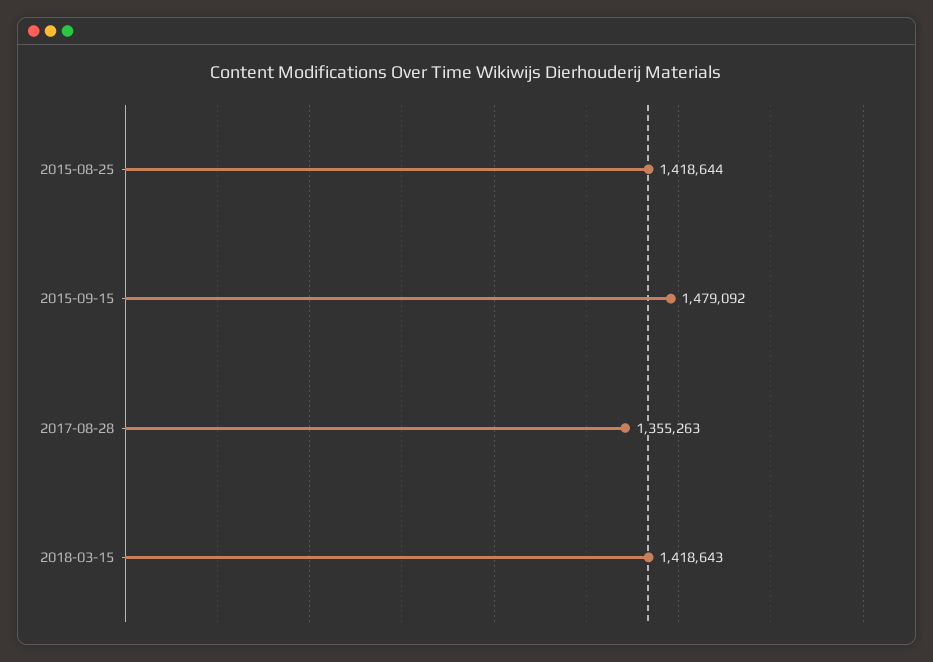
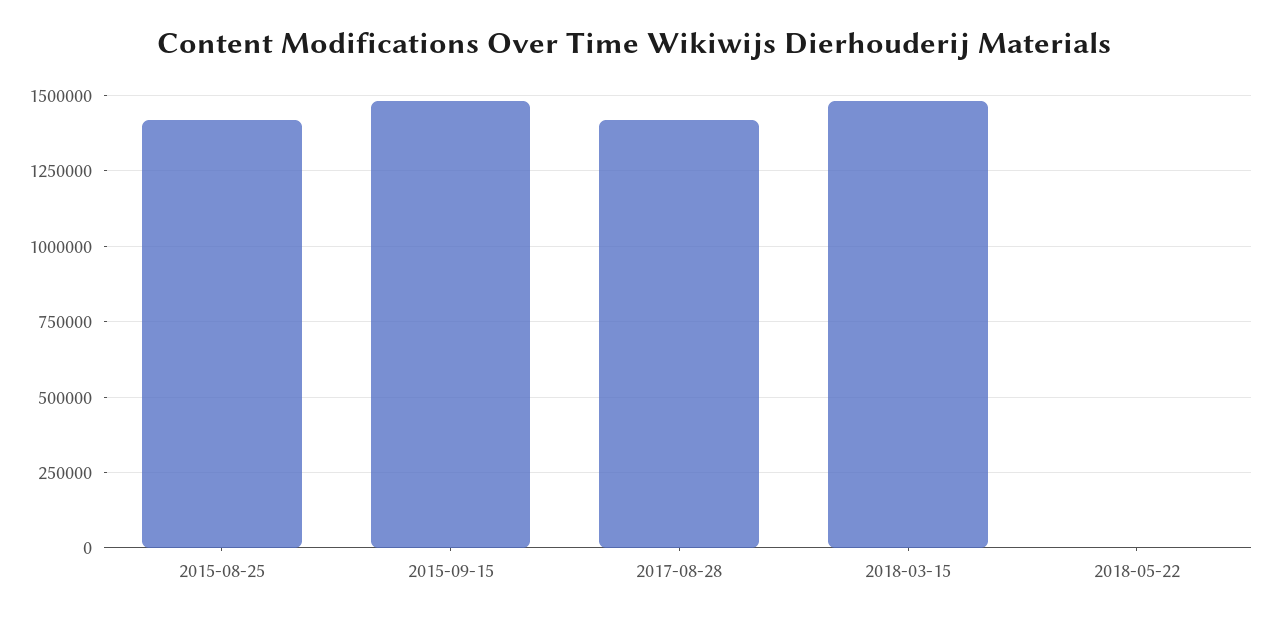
2017-08-28: 1355263 -> 1425000
2018-03-15: 1418643 -> 1475000
2018-05-22: none -> 0

